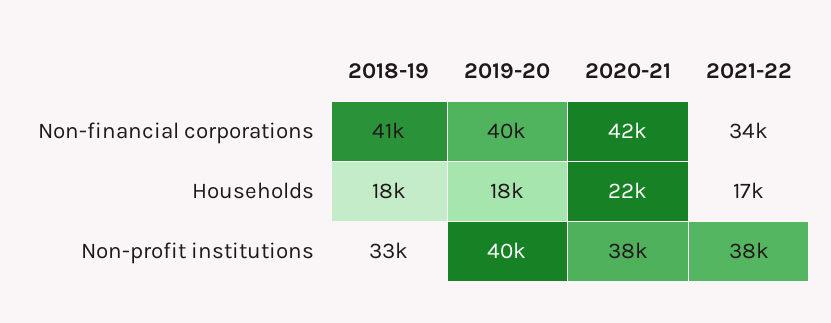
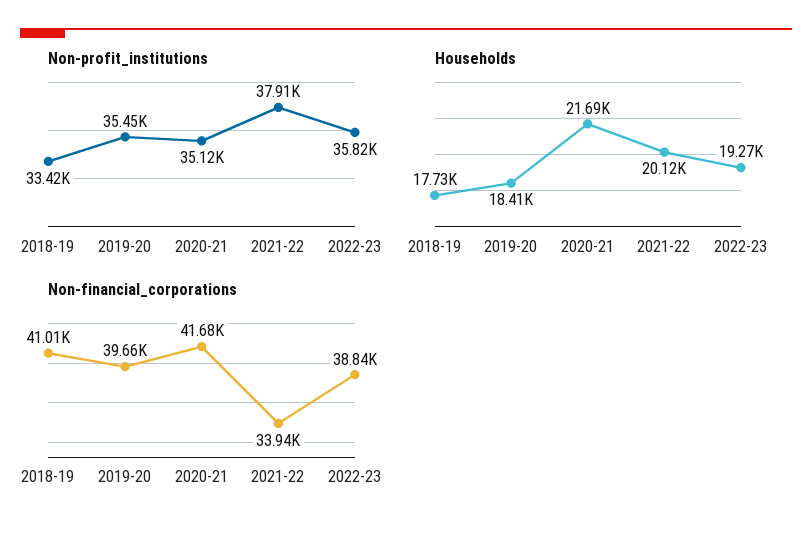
Households, 2021-22: 17000 -> 20120
Non-profit institutions, 2019-20: 40000 -> 35450
Non-profit institutions, 2020-21: 38000 -> 35120
Non-profit institutions, 2022-23: none -> 35820
Households, 2022-23: none -> 19270
Non-financial corporations, 2022-23: none -> 38840

